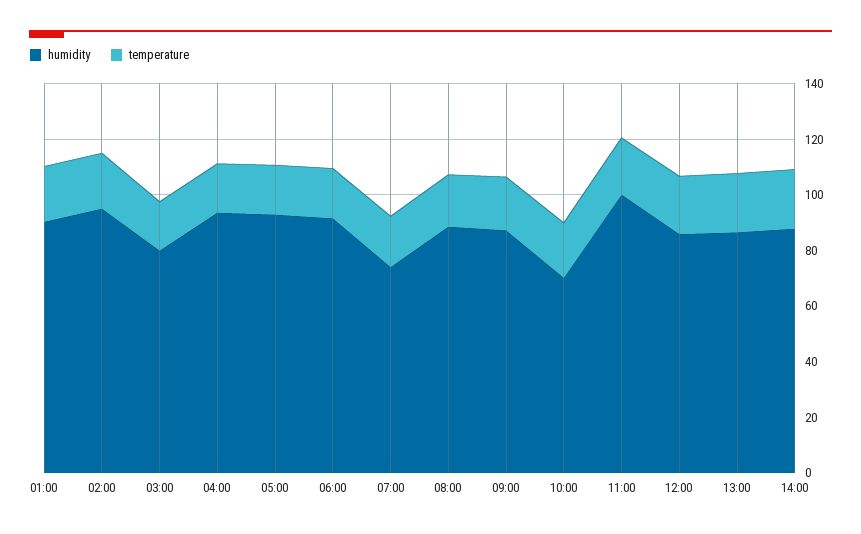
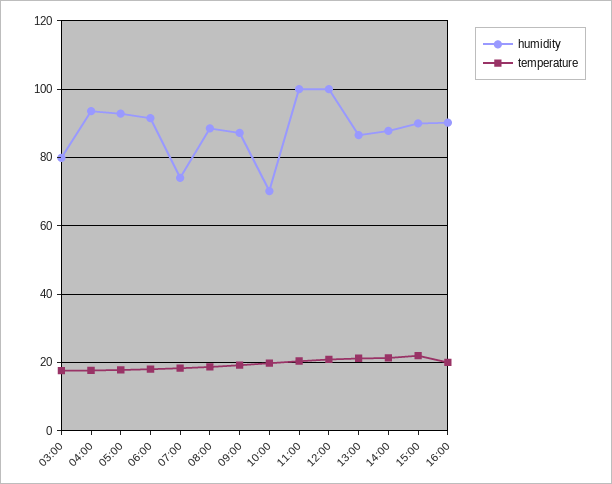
humidity, 01:00: 90 -> none
temperature, 01:00: 20 -> none
humidity, 02:00: 95 -> none
temperature, 02:00: 20 -> none
humidity, 12:00: 85 -> 100
humidity, 15:00: none -> 90
temperature, 15:00: none -> 22
humidity, 16:00: none -> 90
temperature, 16:00: none -> 20

